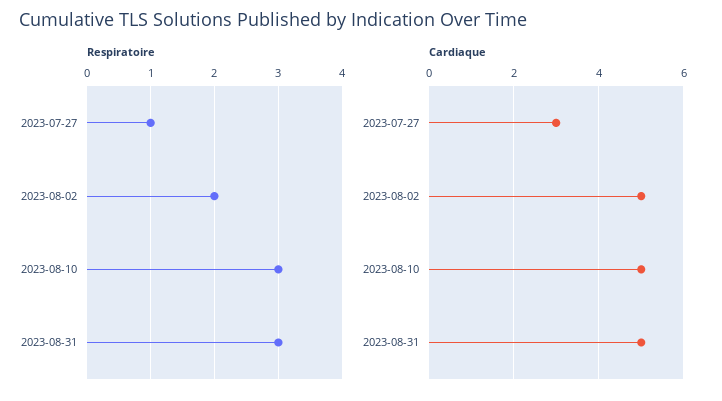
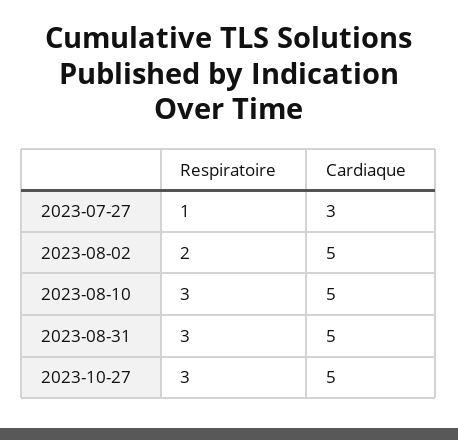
Respiratoire, 2023-10-27: none -> 3
Cardiaque, 2023-10-27: none -> 5

